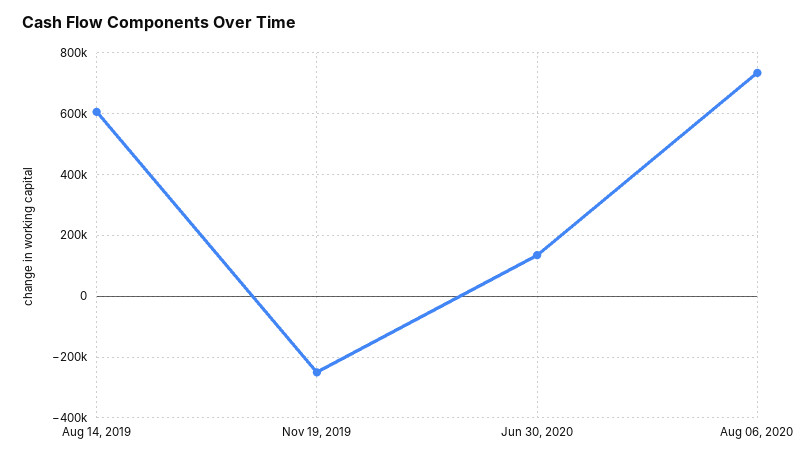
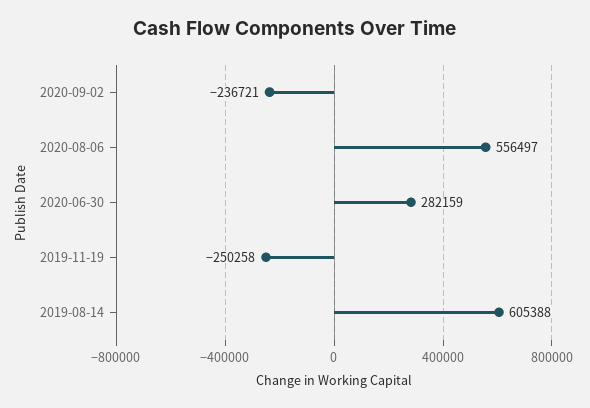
Jun 30, 2020: 140000 -> 282159
Aug 06, 2020: 740000 -> 556497
2020-09-02: none -> -236721

